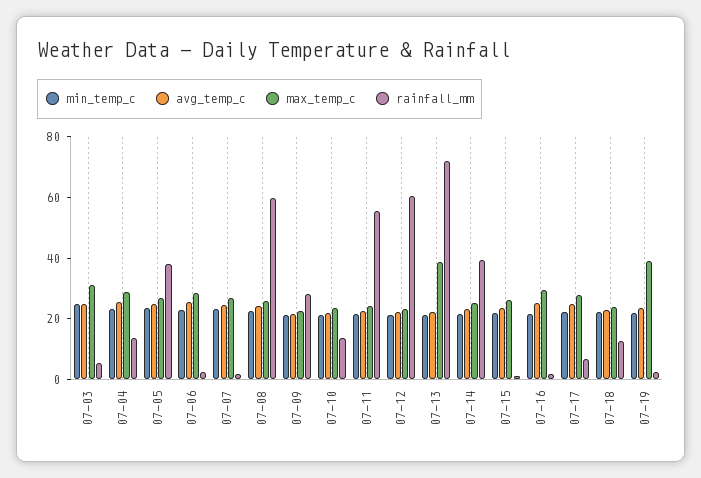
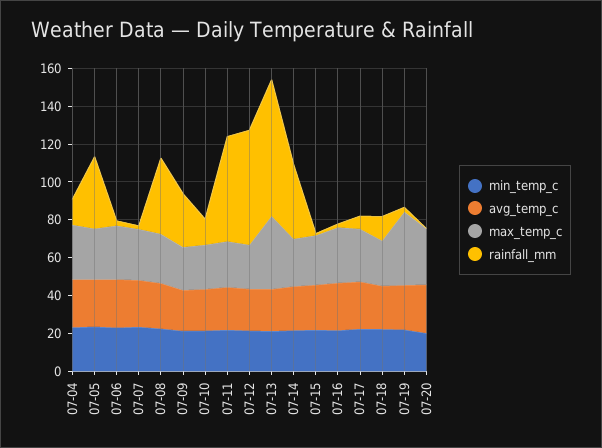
min_temp_c, 07-03: 25 -> none
avg_temp_c, 07-03: 25 -> none
max_temp_c, 07-03: 30 -> none
rainfall_mm, 07-03: 5 -> none
rainfall_mm, 07-08: 60 -> 40
min_temp_c, 07-20: none -> 20
avg_temp_c, 07-20: none -> 25
max_temp_c, 07-20: none -> 30
rainfall_mm, 07-20: none -> 0

